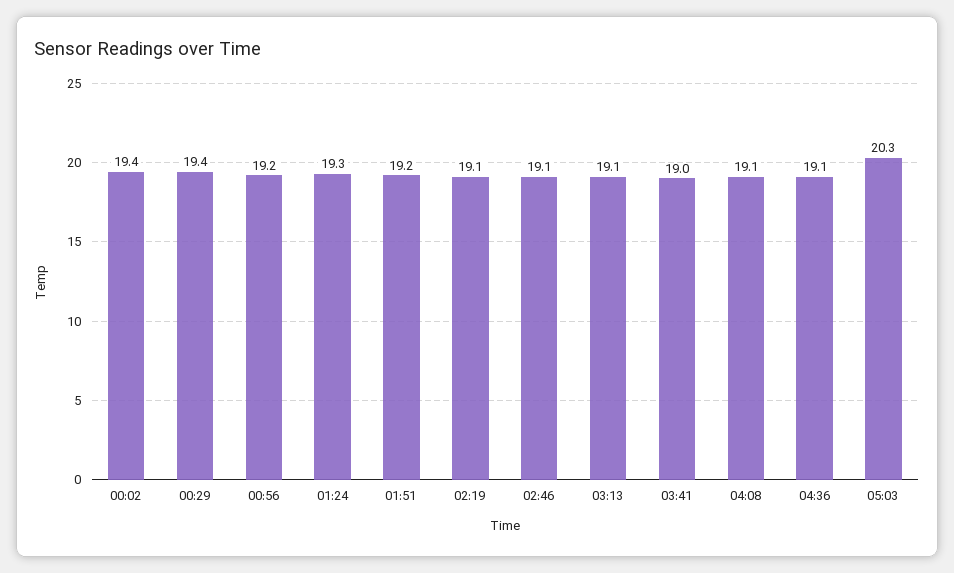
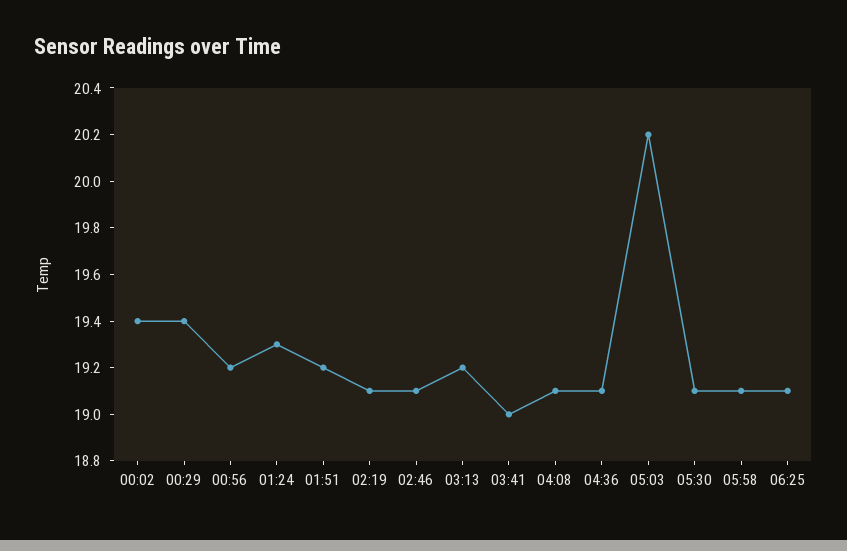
03:13: 19.1 -> 19.2
05:03: 20.3 -> 20.2
05:30: none -> 19.1
05:58: none -> 19.1
06:25: none -> 19.1

